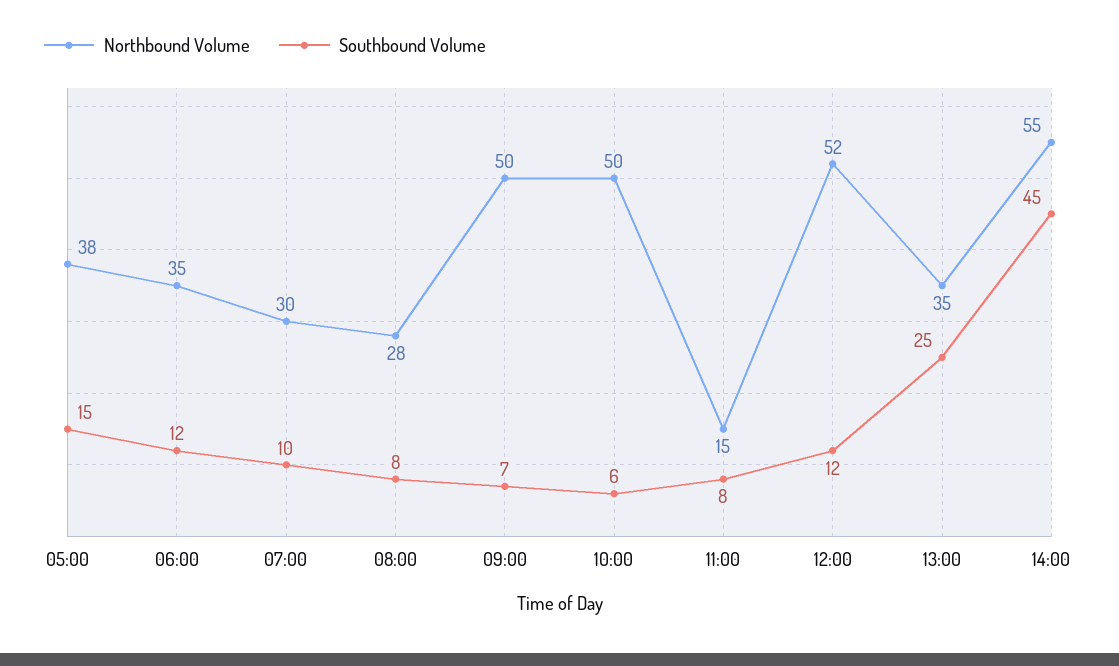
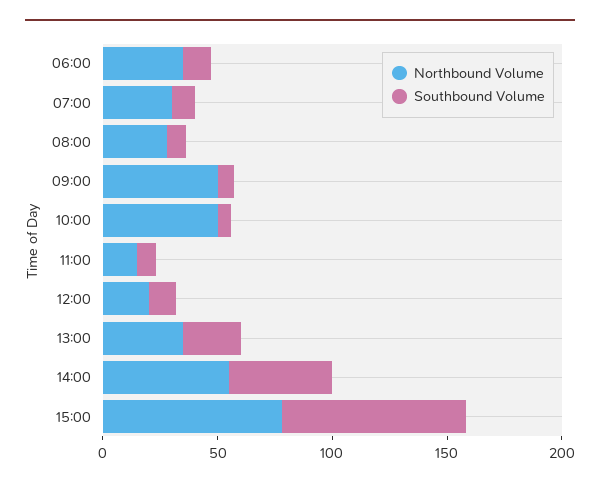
Northbound Volume, 05:00: 38 -> none
Southbound Volume, 05:00: 15 -> none
Northbound Volume, 12:00: 52 -> 20
Northbound Volume, 15:00: none -> 80
Southbound Volume, 15:00: none -> 80

